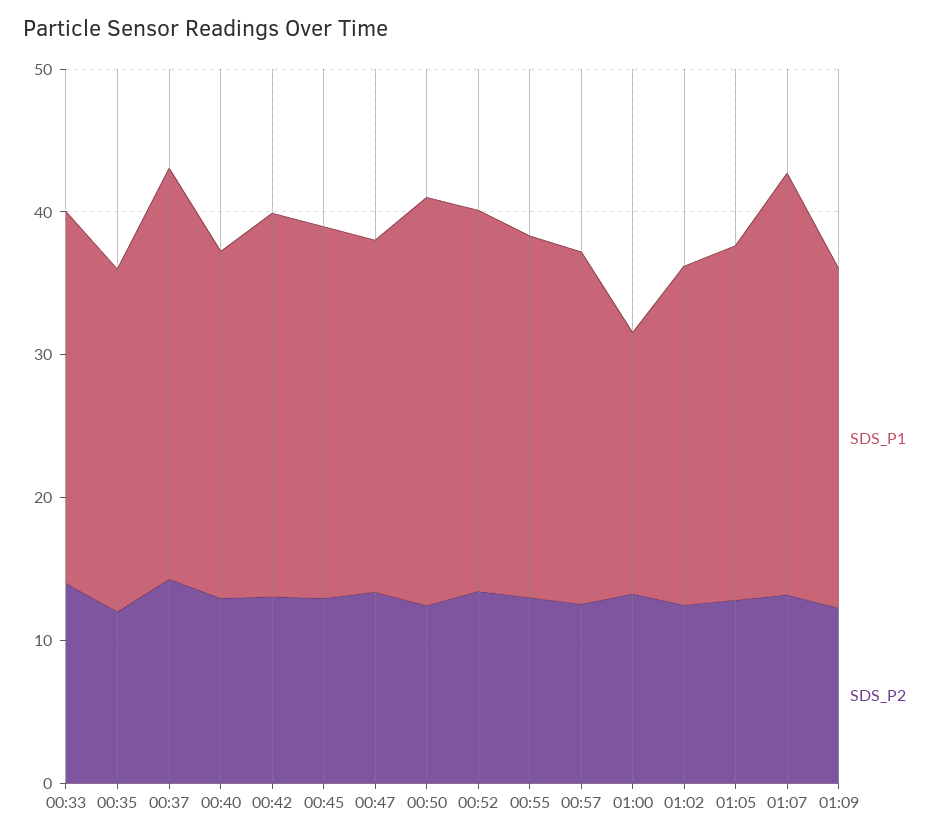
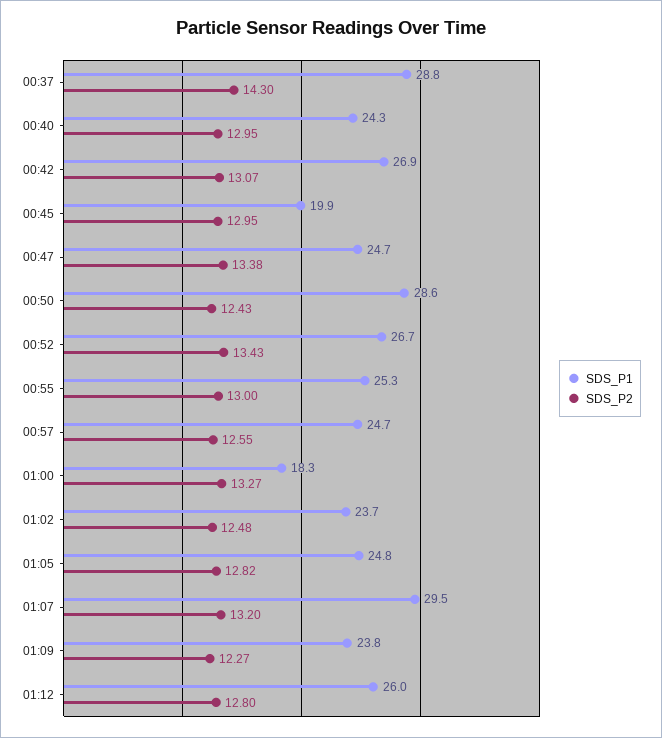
SDS_P1, 00:33: 26 -> none
SDS_P2, 00:33: 14 -> none
SDS_P1, 00:35: 24 -> none
SDS_P2, 00:35: 12 -> none
SDS_P1, 00:45: 26 -> 19.9
SDS_P1, 01:12: none -> 26
SDS_P2, 01:12: none -> 12.8

